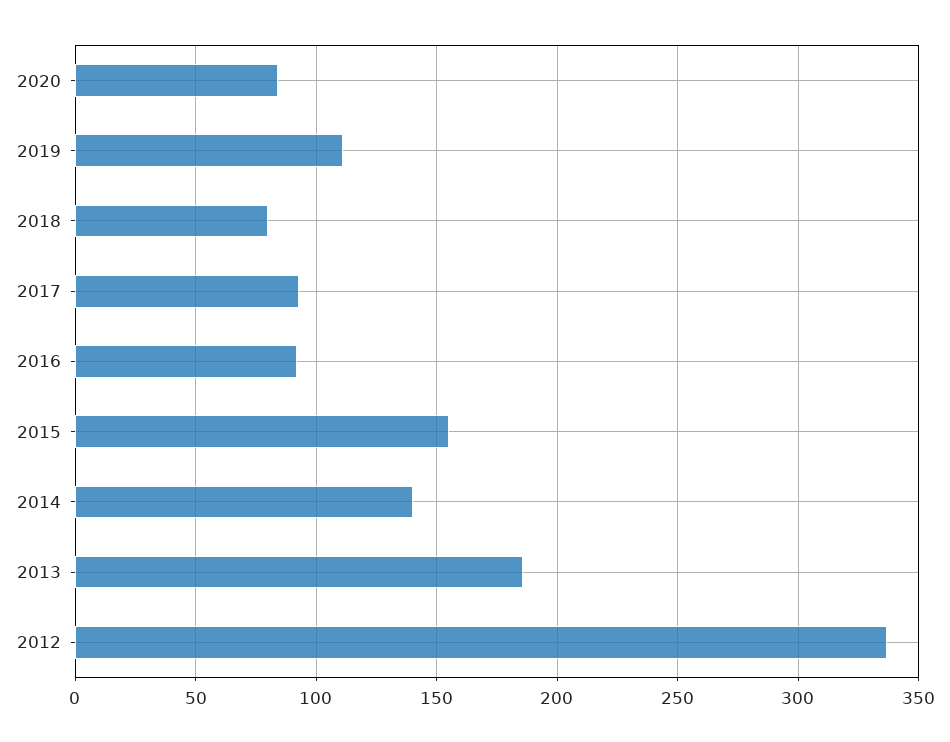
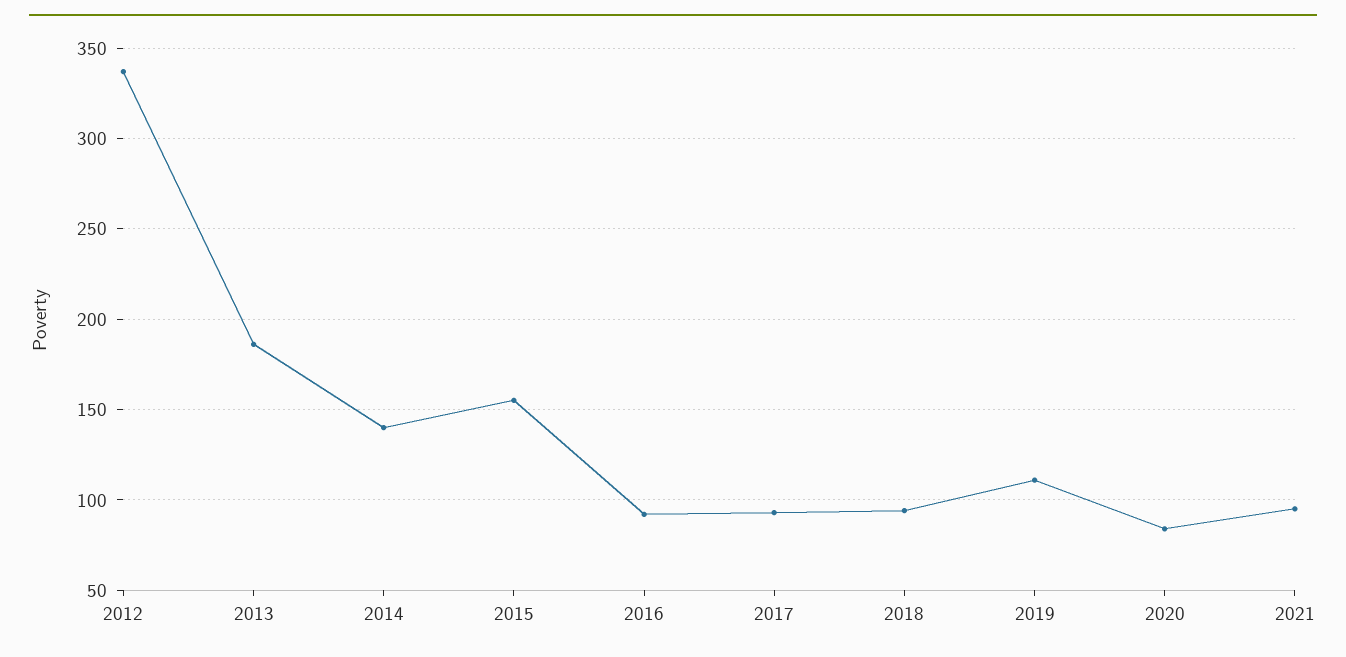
2018: 80 -> 95
2021: none -> 95

